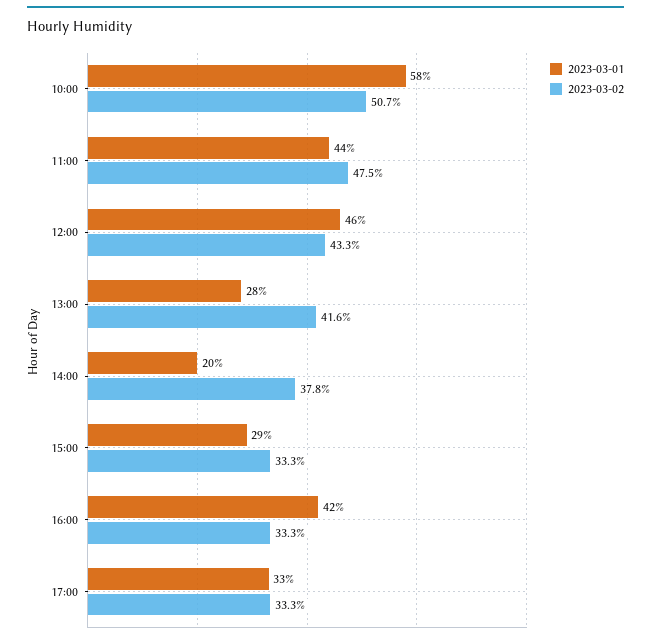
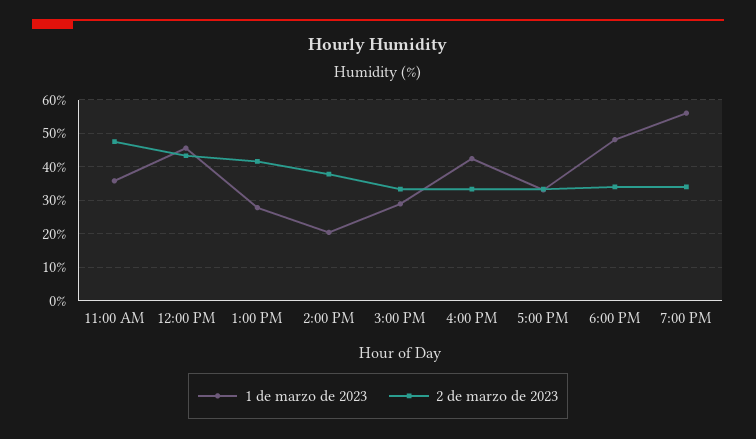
2023-03-01, 10:00: 58 -> none
2023-03-02, 10:00: 50.7 -> none
2023-03-01, 11:00: 44 -> 36
2023-03-01, 6:00 PM: none -> 48
2023-03-02, 6:00 PM: none -> 34
2023-03-01, 7:00 PM: none -> 56
2023-03-02, 7:00 PM: none -> 34

